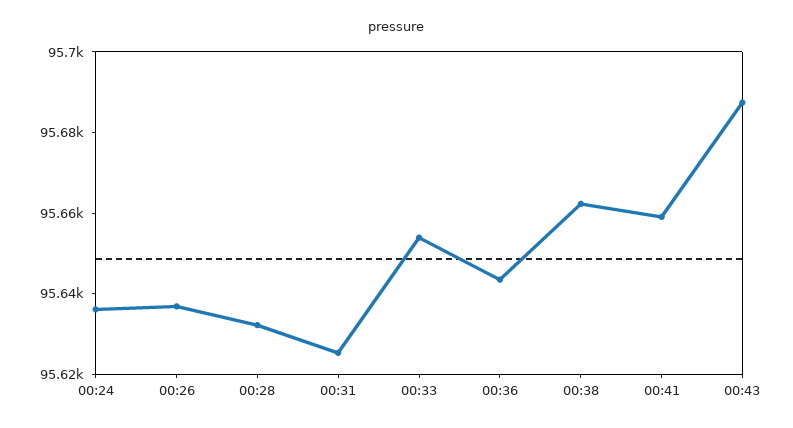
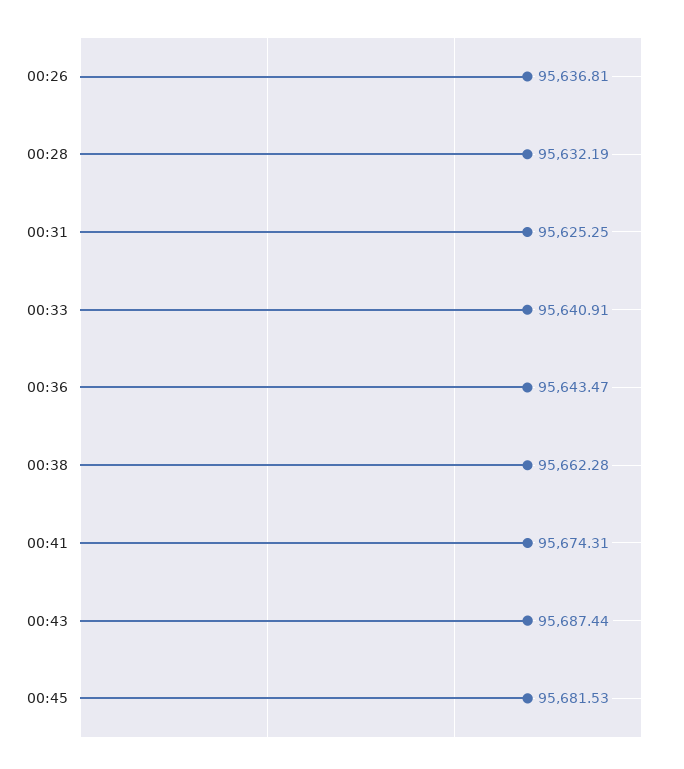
00:24: 95635 -> none
00:33: 95655 -> 95640.91
00:41: 95660 -> 95674.31
00:45: none -> 95681.53

